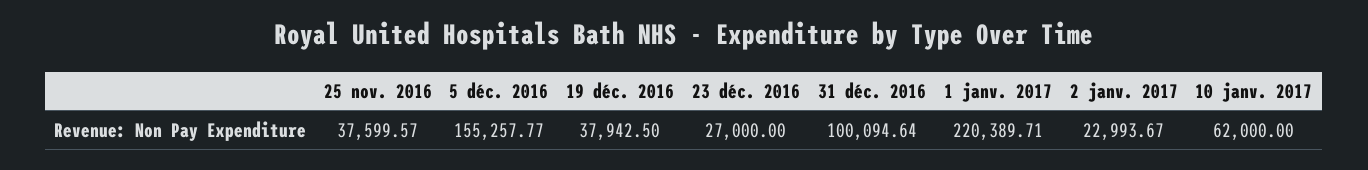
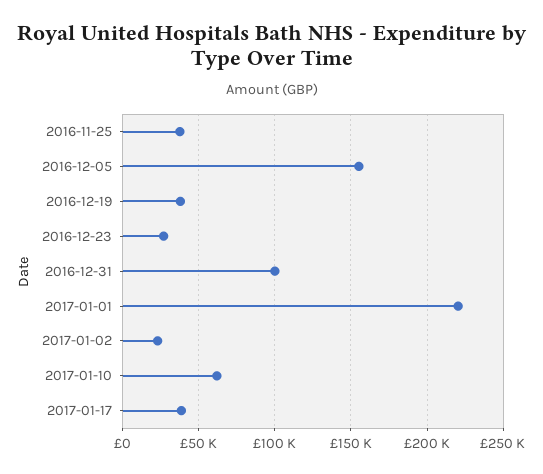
2017-01-17: none -> 40000

